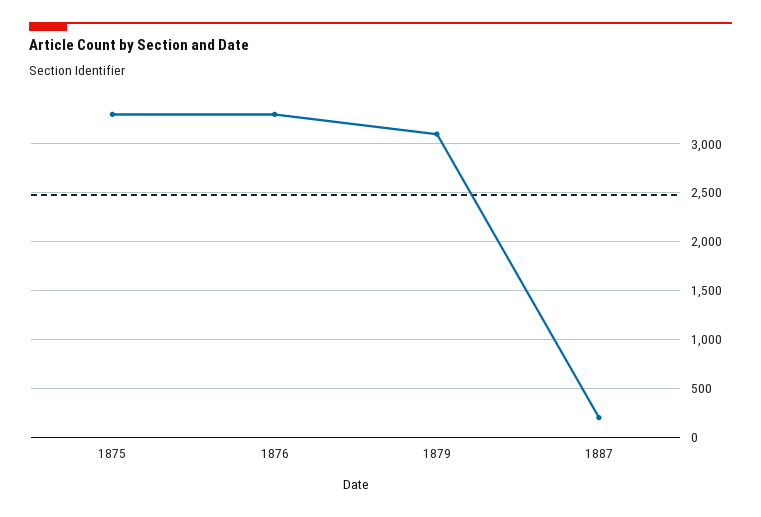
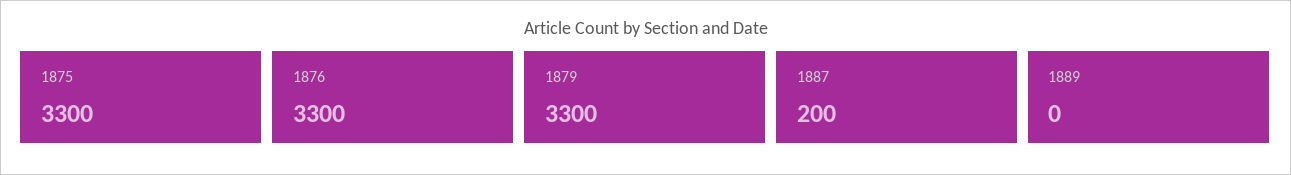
1879: 3100 -> 3300
1889: none -> 0

